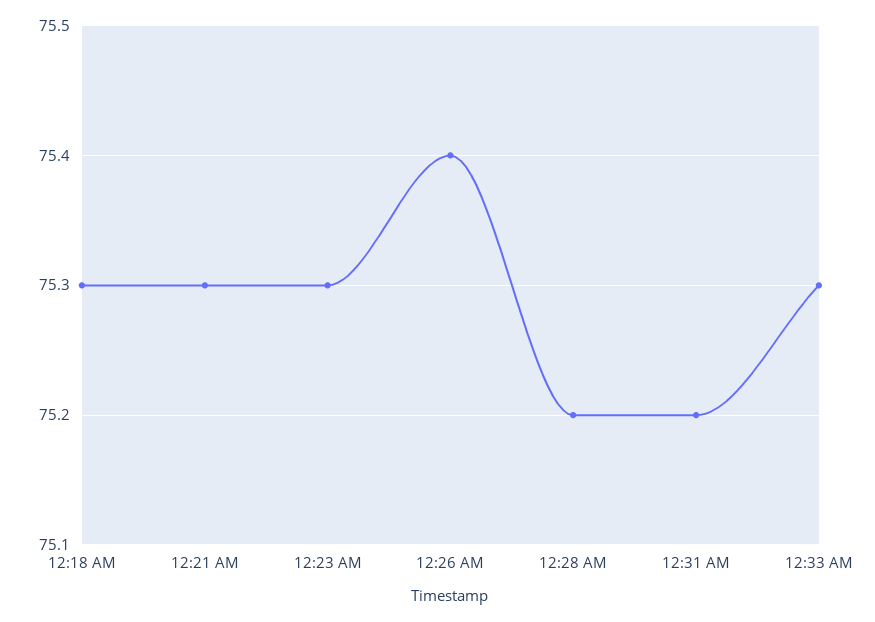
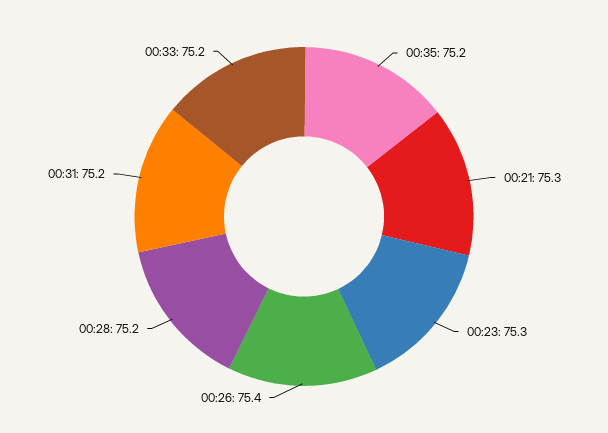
12:18 AM: 75.3 -> none
12:33 AM: 75.3 -> 75.2
00:35: none -> 75.2

